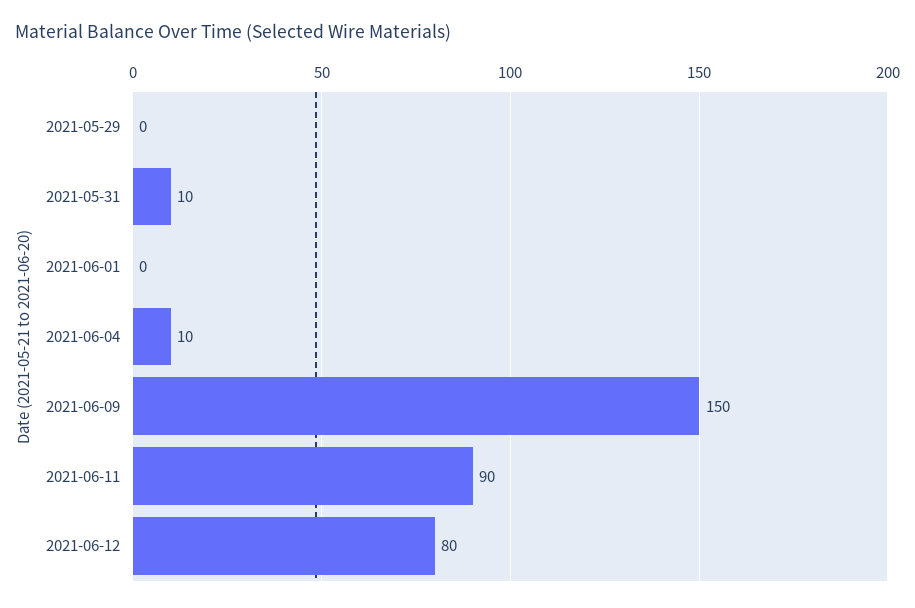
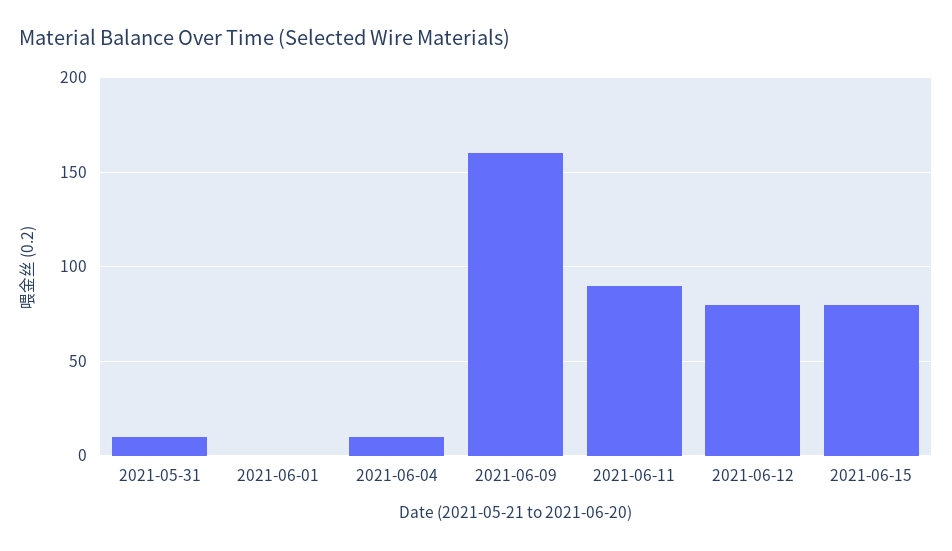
2021-05-29: 0 -> none
2021-06-09: 150 -> 160
2021-06-15: none -> 80

